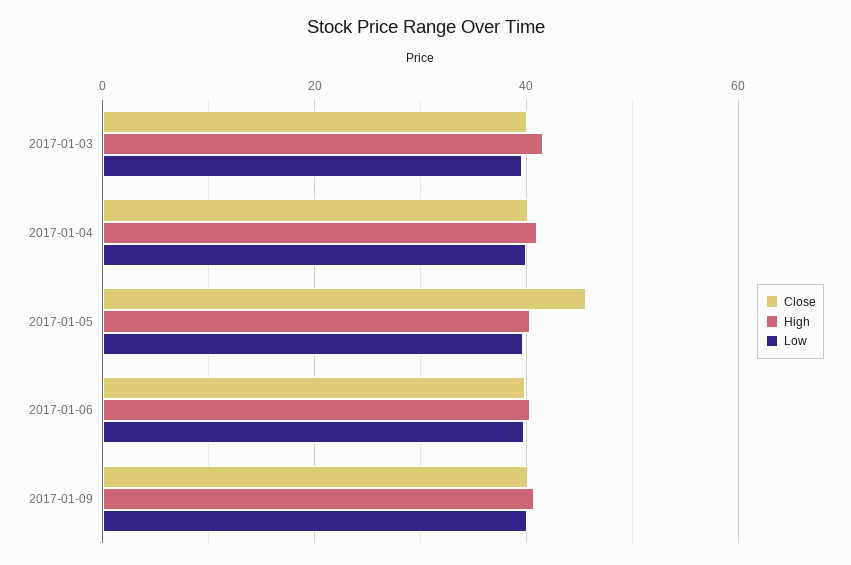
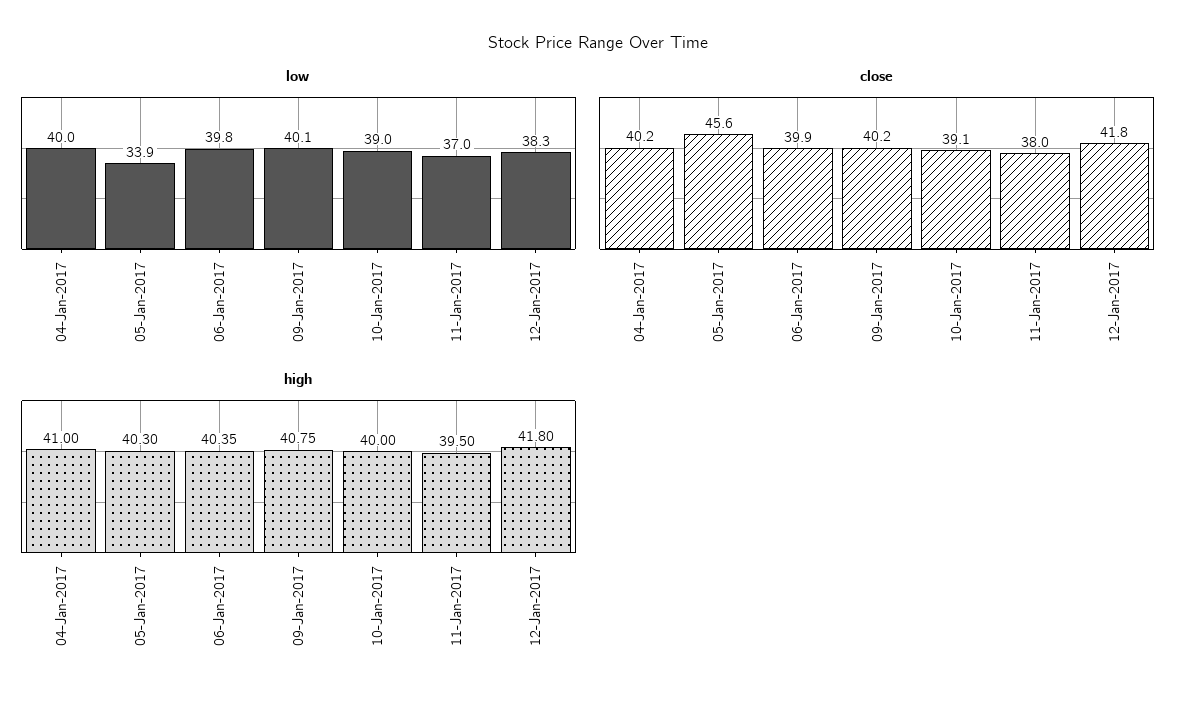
Close, 2017-01-03: 40 -> none
High, 2017-01-03: 42 -> none
Low, 2017-01-03: 40 -> none
Low, 2017-01-05: 40 -> 33.9
Low, 10-Jan-2017: none -> 39
Low, 11-Jan-2017: none -> 37
Low, 12-Jan-2017: none -> 38.3
Close, 10-Jan-2017: none -> 39.1
Close, 11-Jan-2017: none -> 38
Close, 12-Jan-2017: none -> 41.8
High, 10-Jan-2017: none -> 40
High, 11-Jan-2017: none -> 39.5
High, 12-Jan-2017: none -> 41.8

